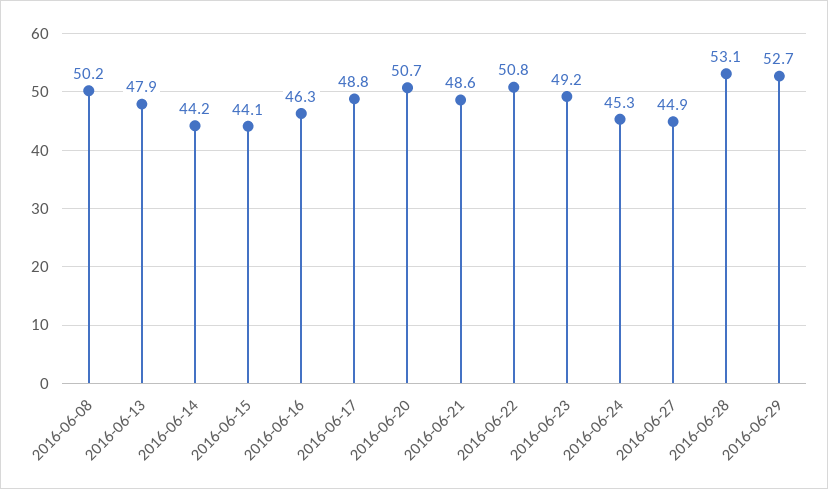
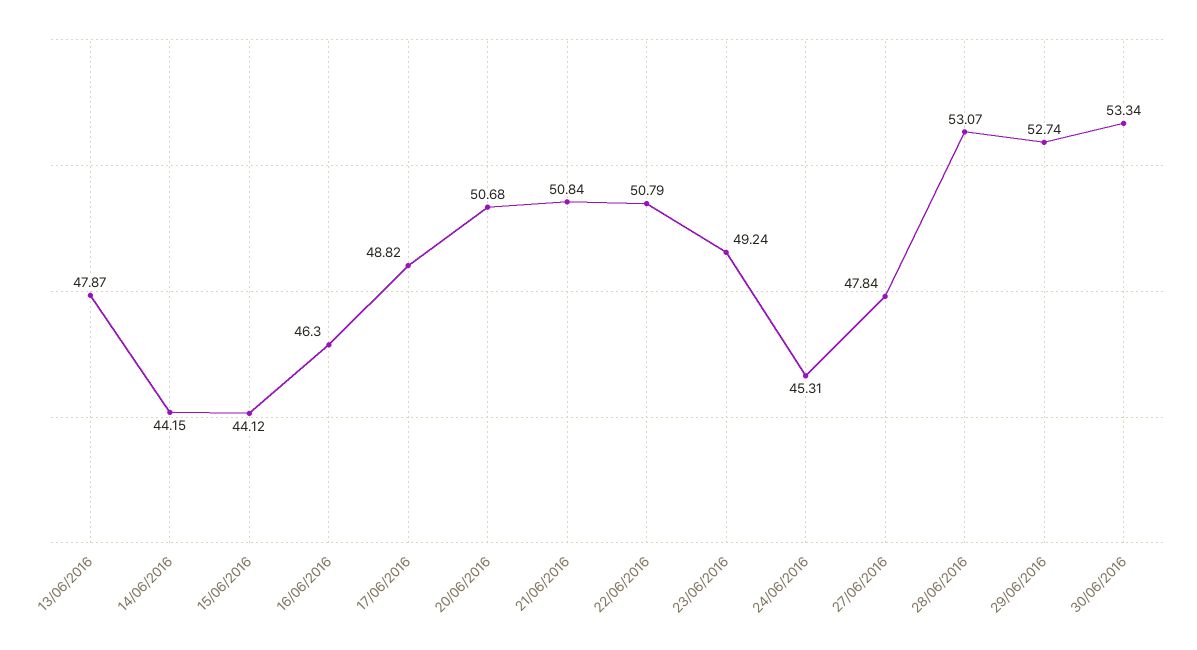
2016-06-08: 50.2 -> none
2016-06-21: 48.6 -> 50.84
2016-06-27: 44.9 -> 47.84
30/06/2016: none -> 53.34

